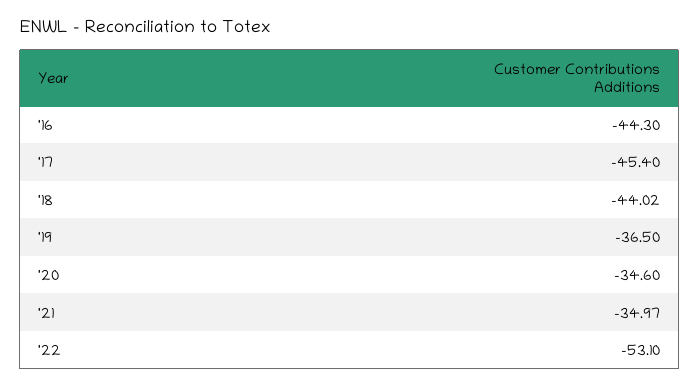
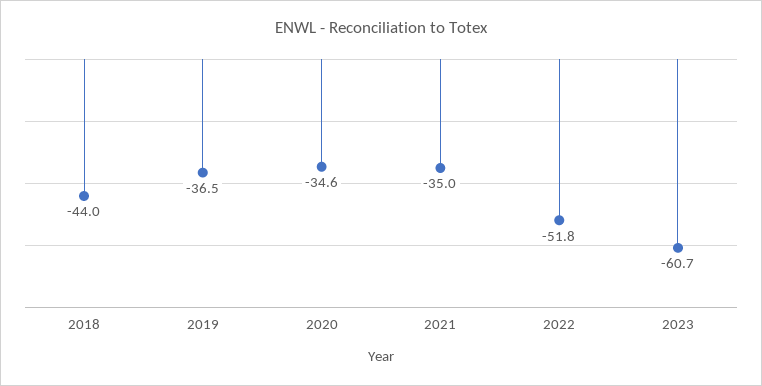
'16: -44.3 -> none
'17: -45.4 -> none
'22: -53.1 -> -51.8
2023: none -> -60.7

